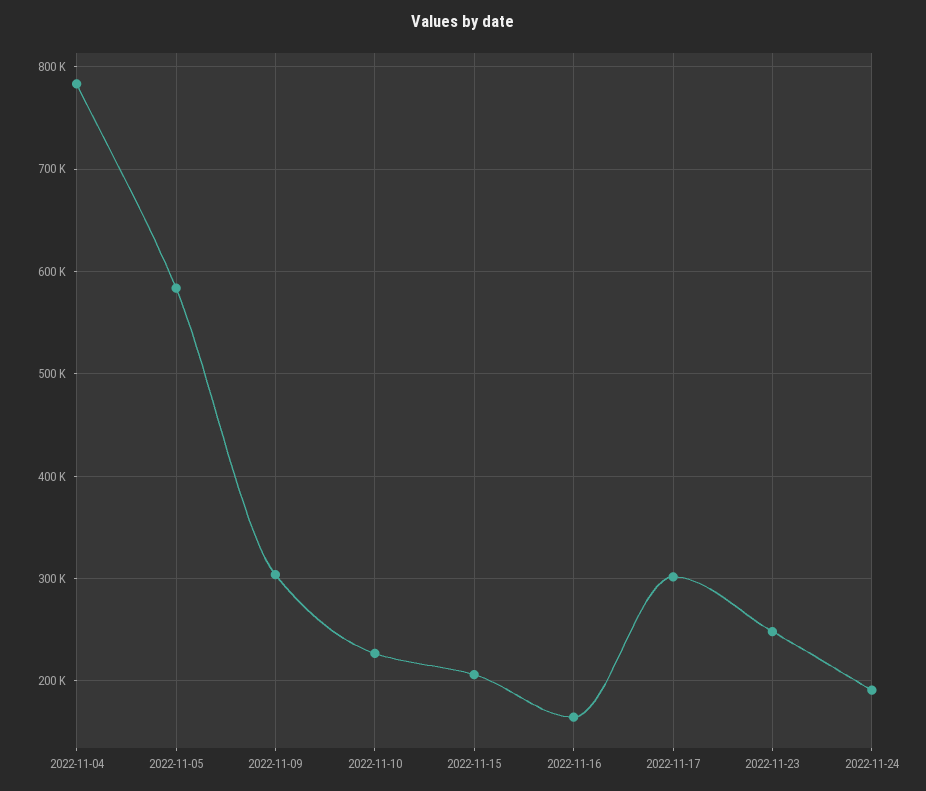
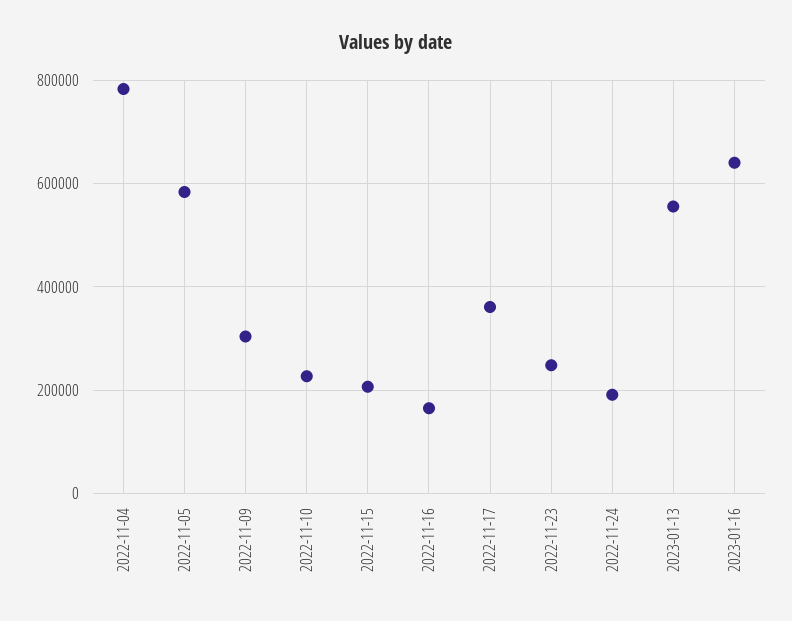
2022-11-17: 300000 -> 360000
2023-01-13: none -> 560000
2023-01-16: none -> 640000

